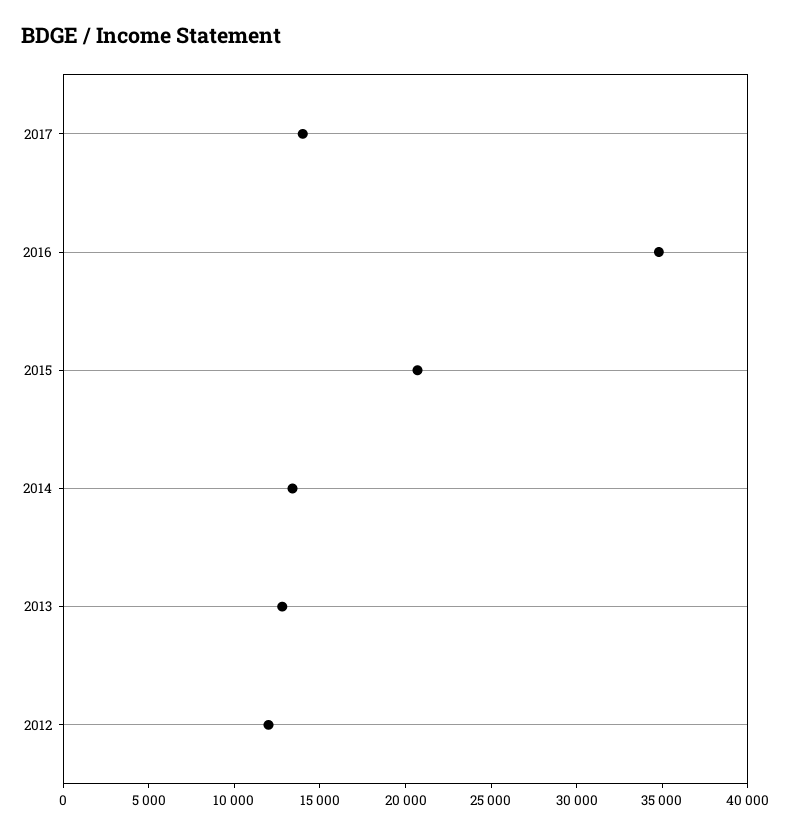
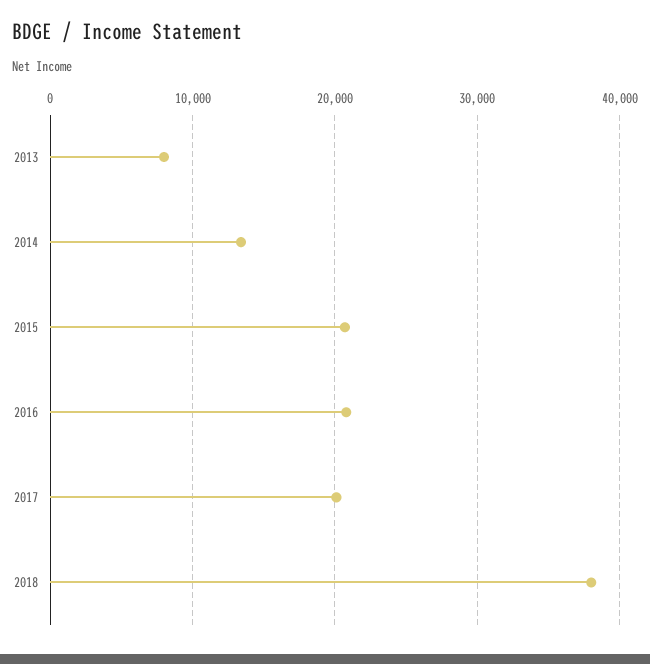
2017: 14000 -> 20000
2016: 35000 -> 21000
2013: 13000 -> 8000
2012: 12000 -> none
2018: none -> 38000

